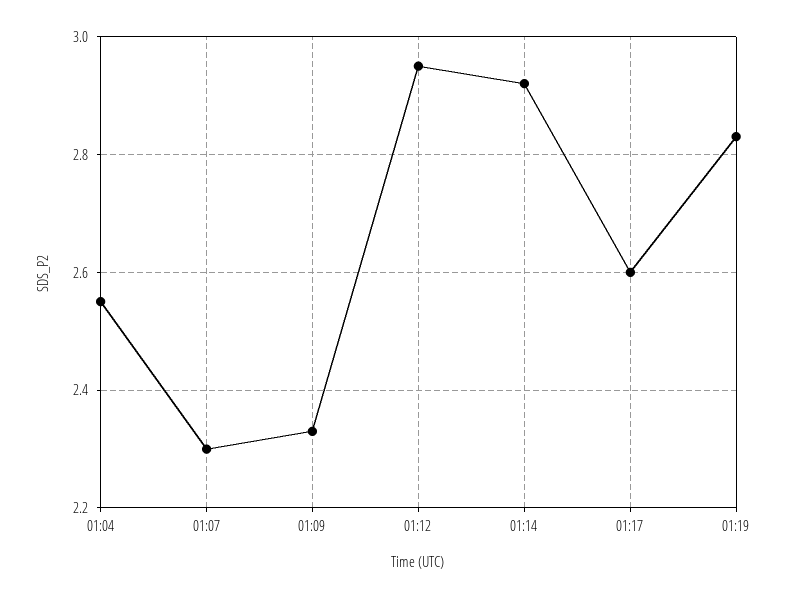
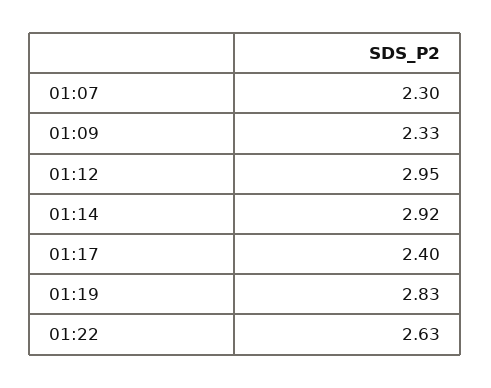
01:04: 2.55 -> none
01:17: 2.6 -> 2.4
01:22: none -> 2.63

